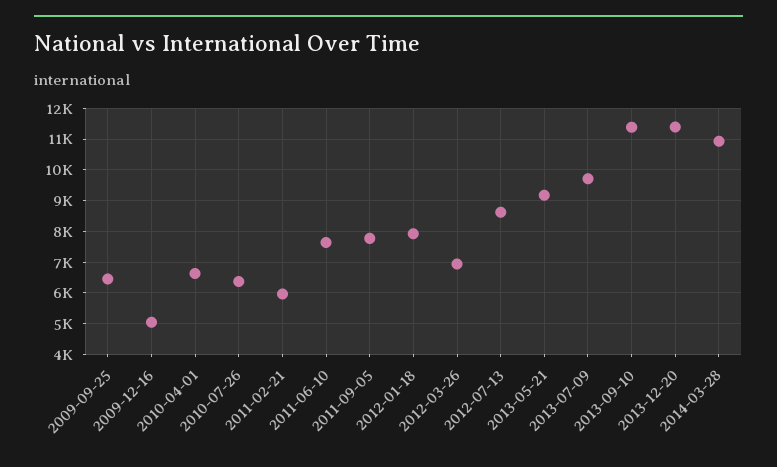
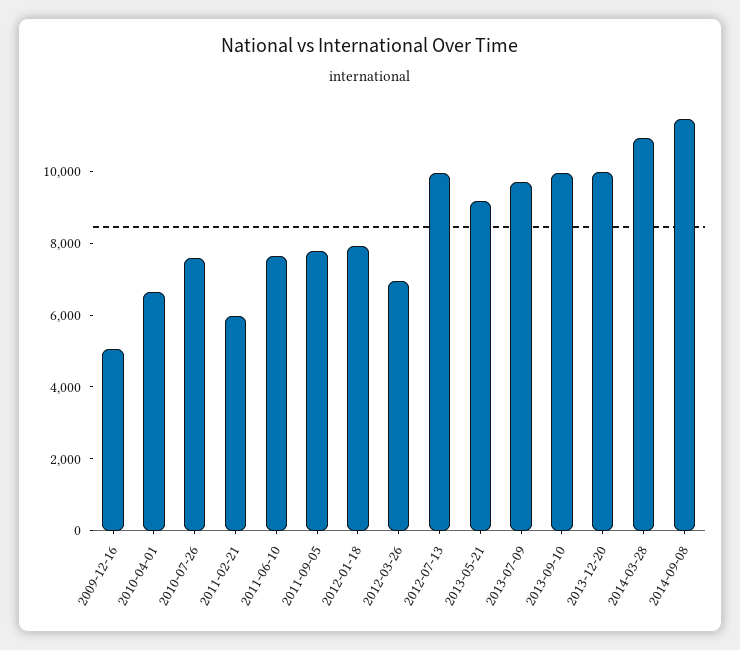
2009-09-25: 6400 -> none
2010-07-26: 6400 -> 7500
2012-07-13: 8600 -> 10000
2013-09-10: 11400 -> 10000
2013-12-20: 11400 -> 10000
2014-09-08: none -> 11500

